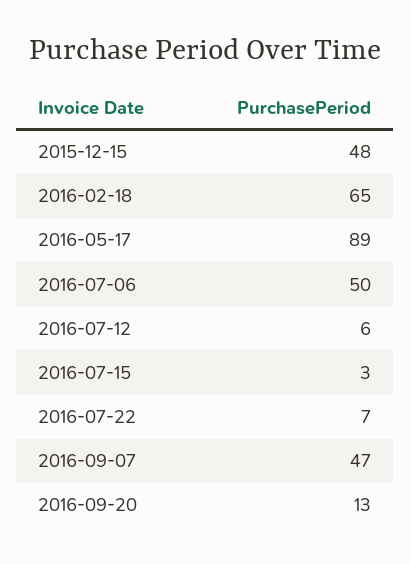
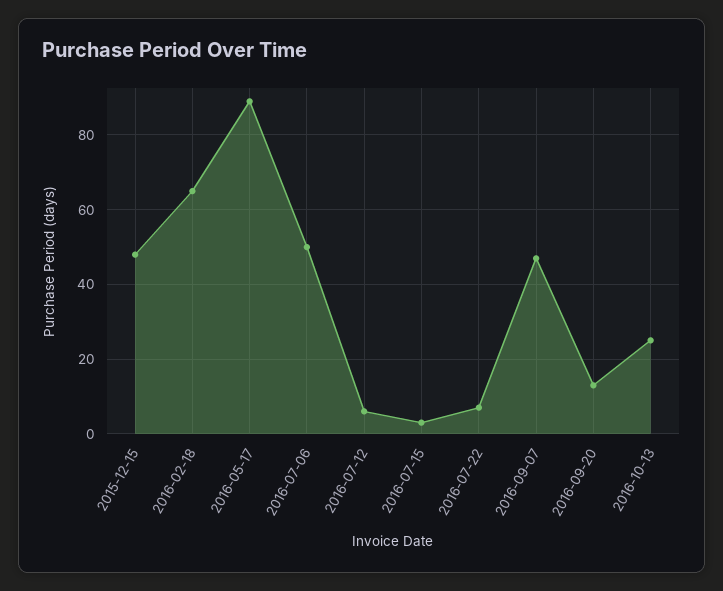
2016-10-13: none -> 25

